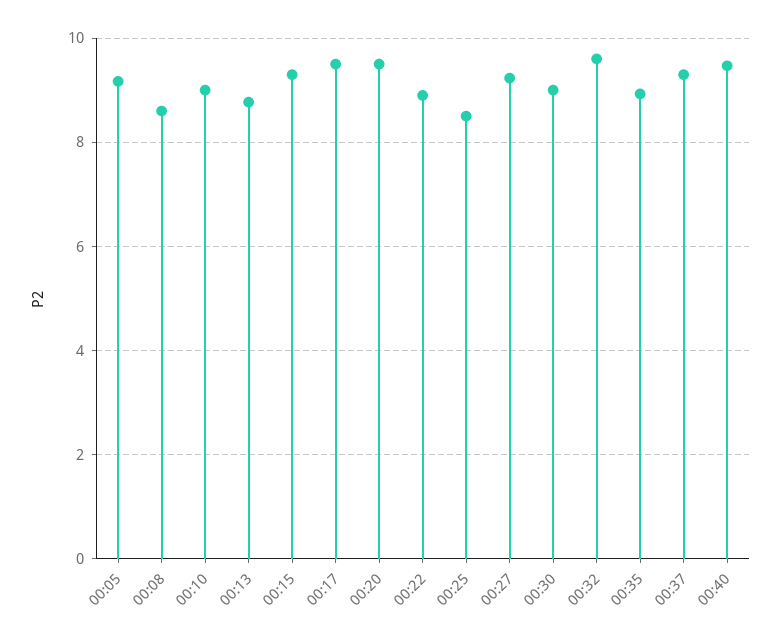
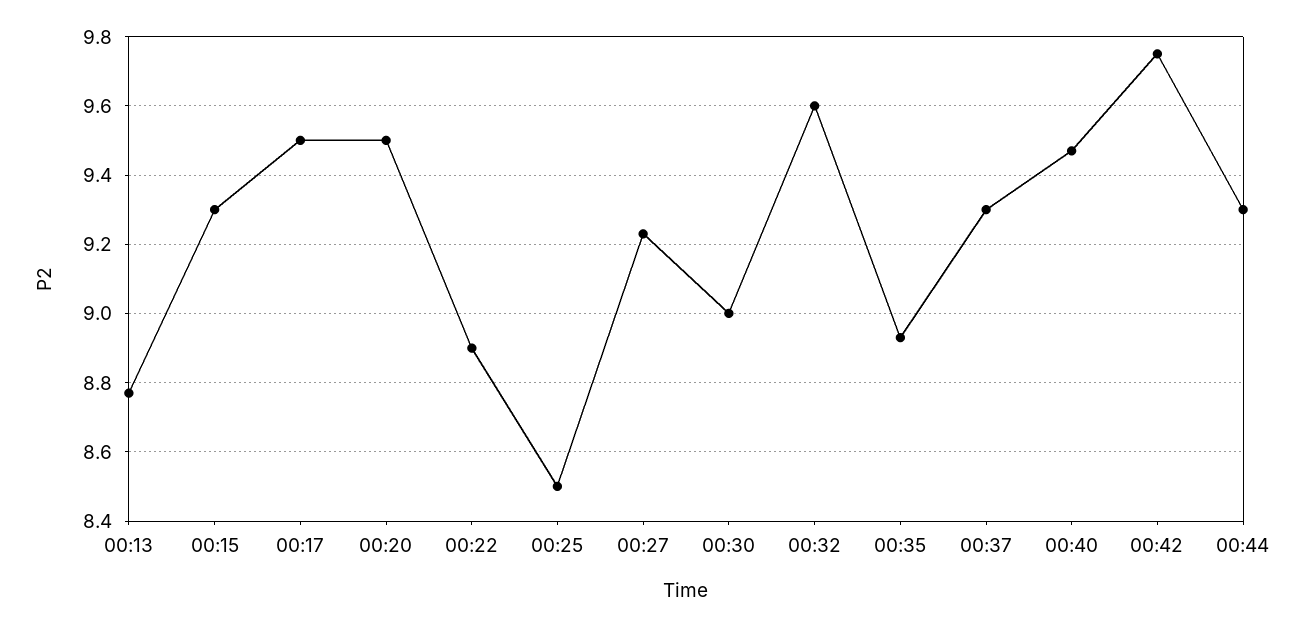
00:05: 9.2 -> none
00:08: 8.6 -> none
00:10: 9 -> none
00:42: none -> 9.75
00:44: none -> 9.3

